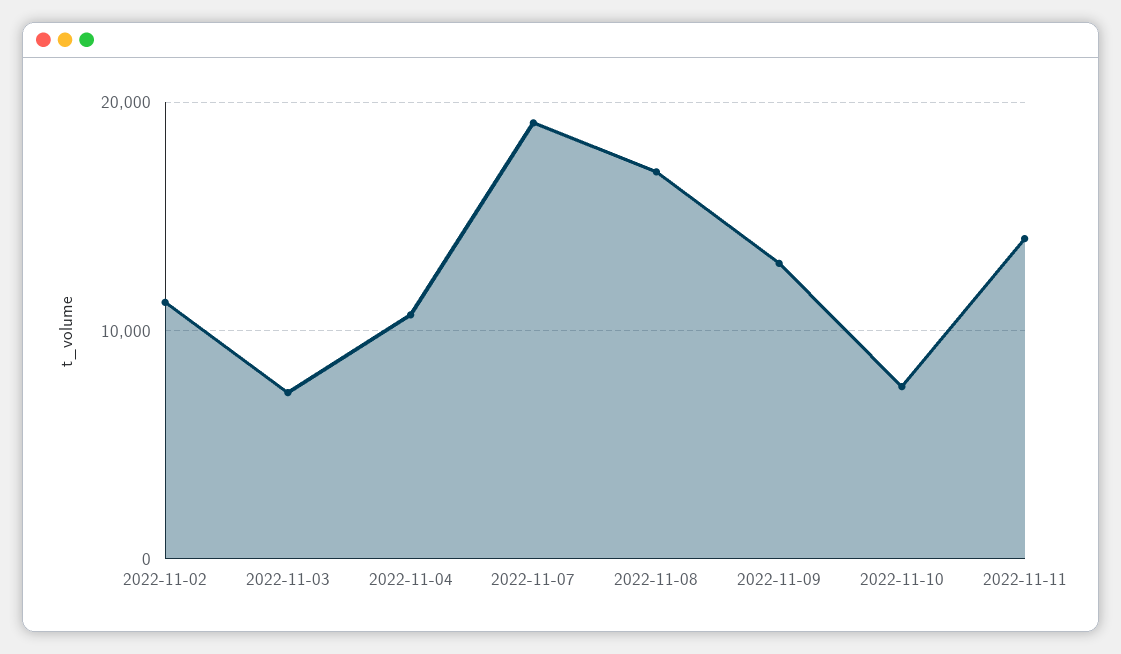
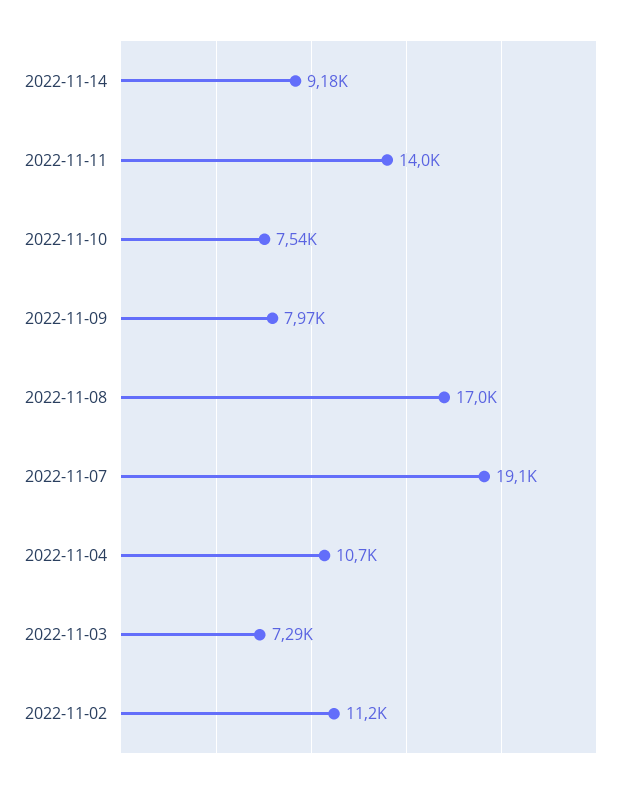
2022-11-09: 13000 -> 7970
2022-11-14: none -> 9180

